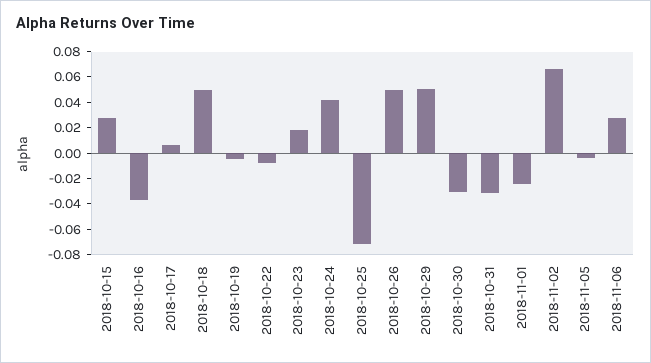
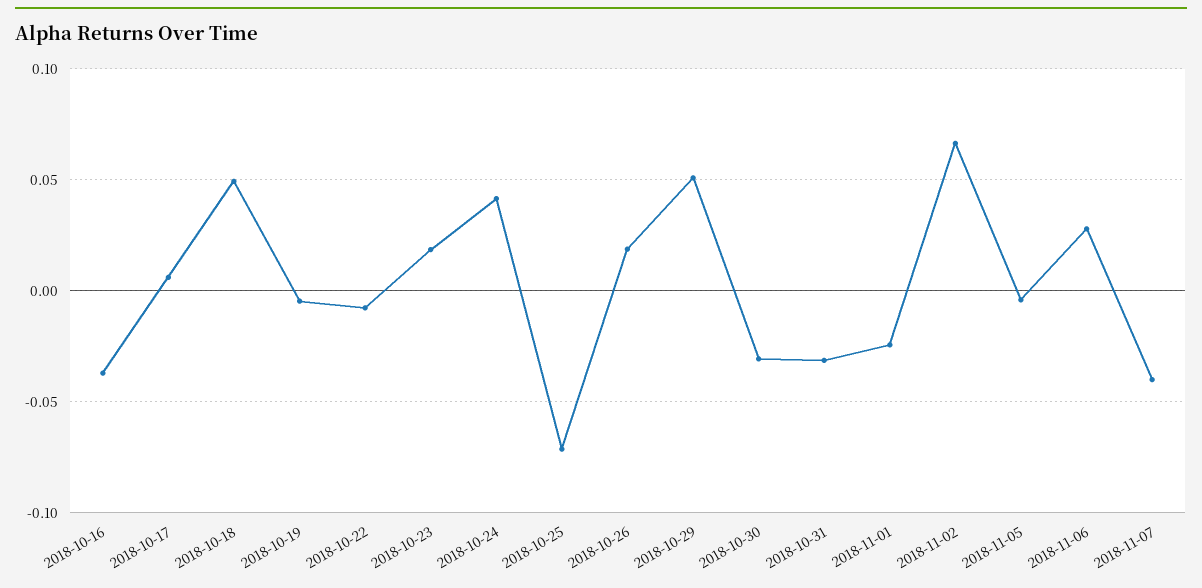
2018-10-15: 0.03 -> none
2018-10-26: 0.05 -> 0.02
2018-11-07: none -> -0.04

